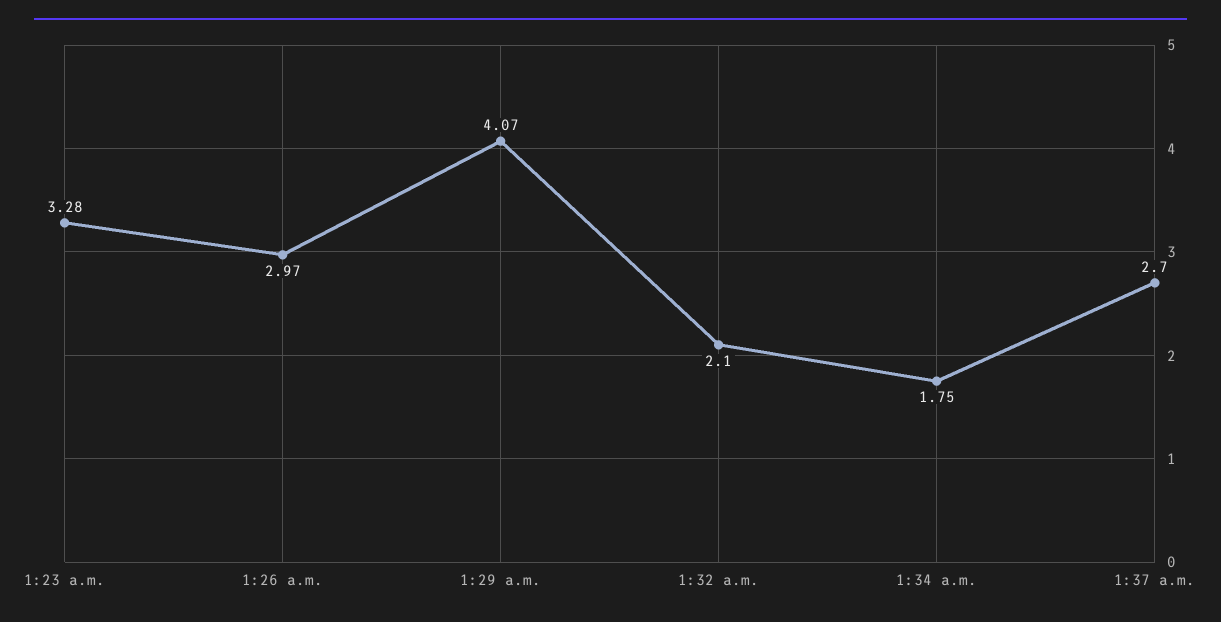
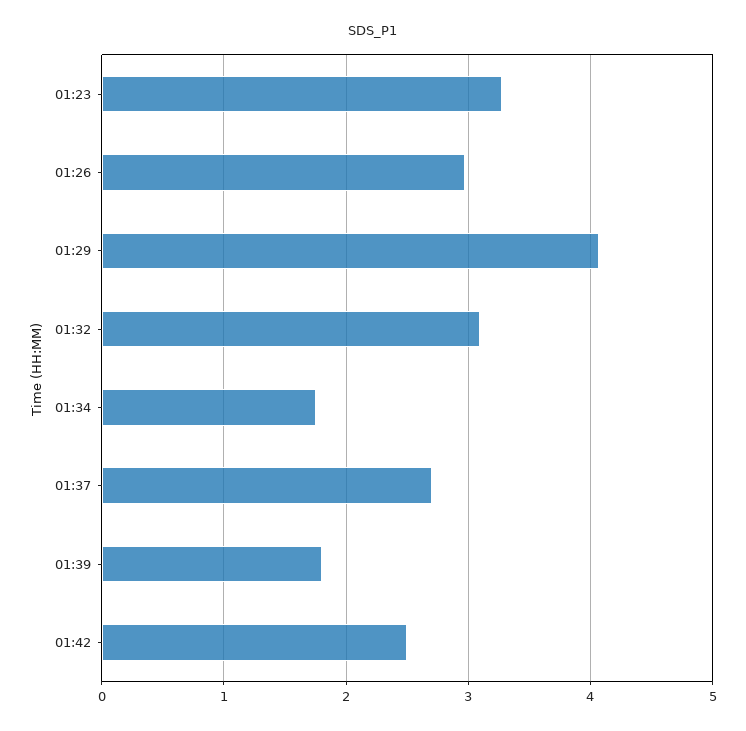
1:32 a.m.: 2.1 -> 3.1
01:39: none -> 1.8
01:42: none -> 2.5

